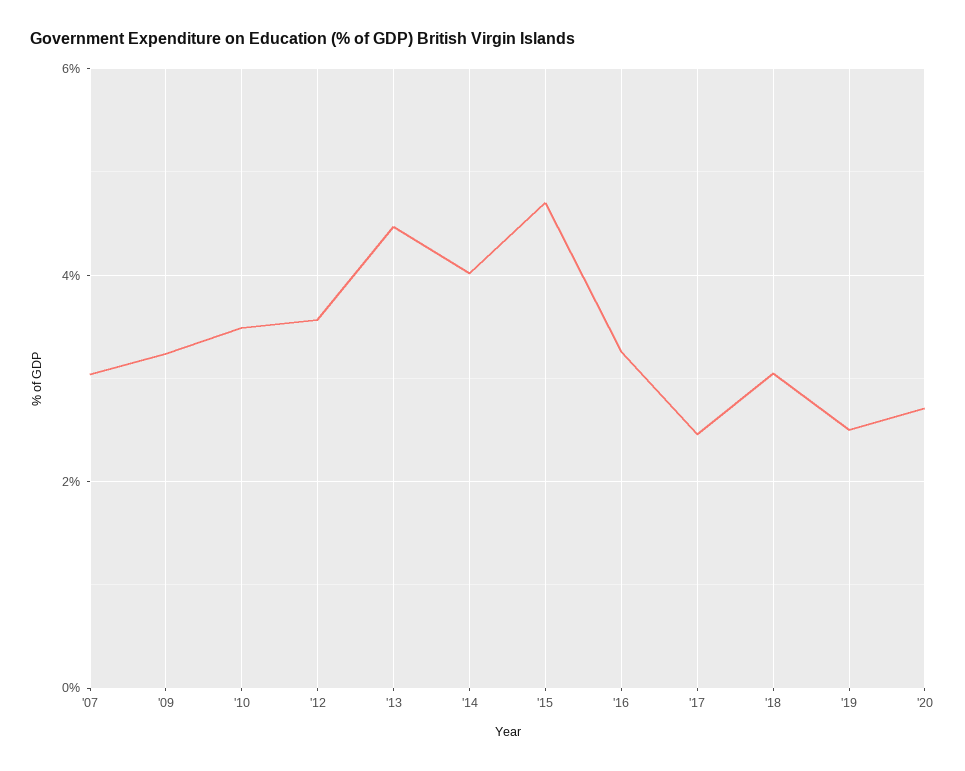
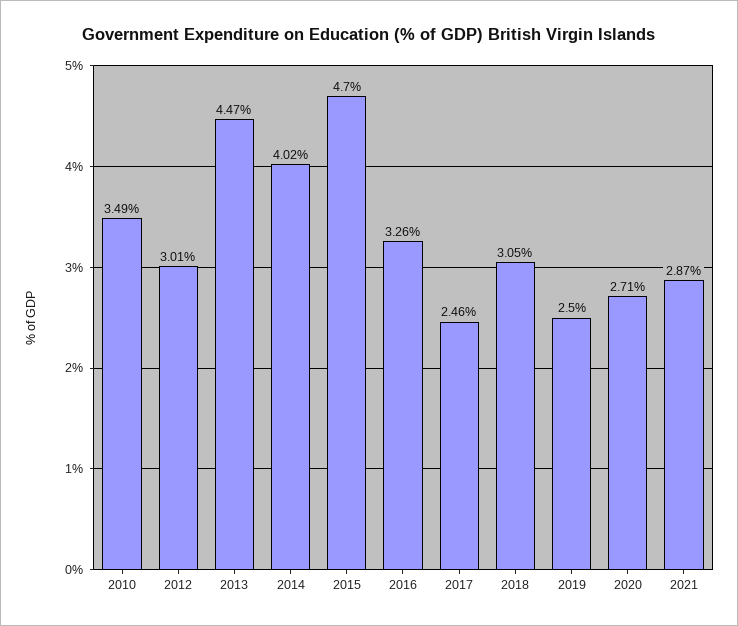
'07: 3 -> none
'09: 3.2 -> none
'12: 3.6 -> 3.01
2021: none -> 2.87

